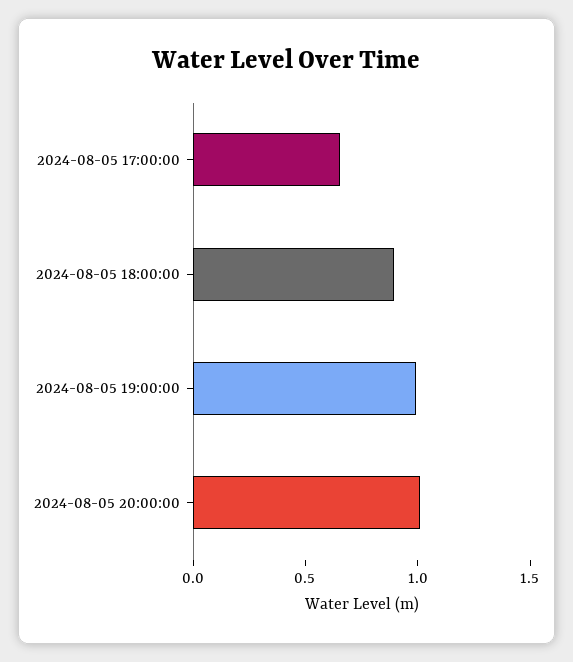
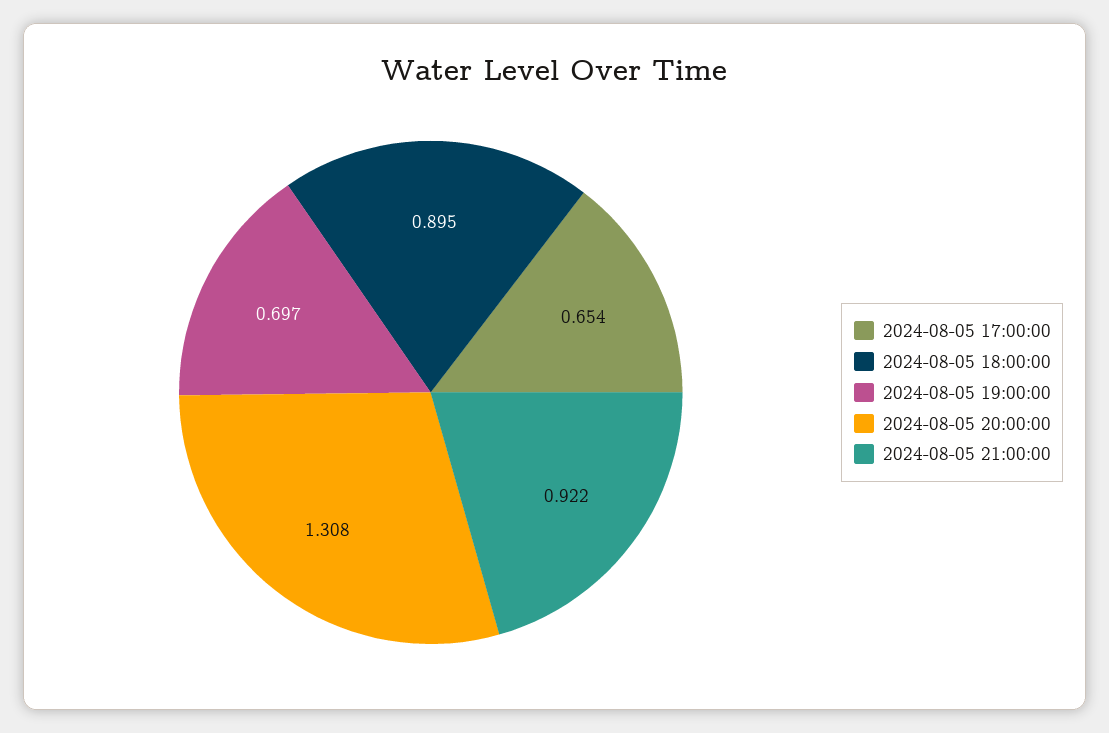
2024-08-05 19:00:00: 1 -> 0.697
2024-08-05 20:00:00: 1 -> 1.308
2024-08-05 21:00:00: none -> 0.922

